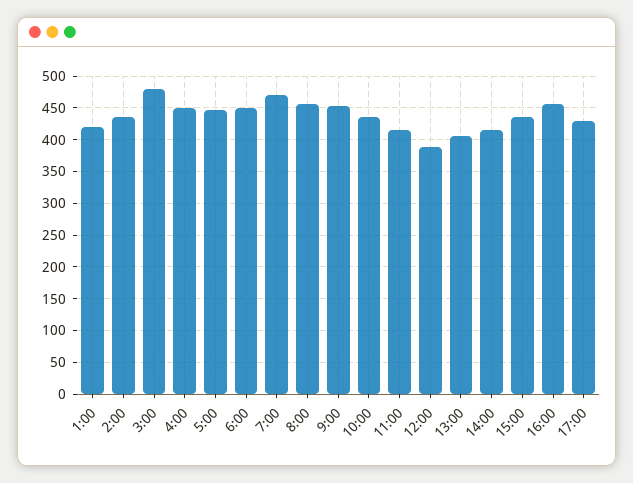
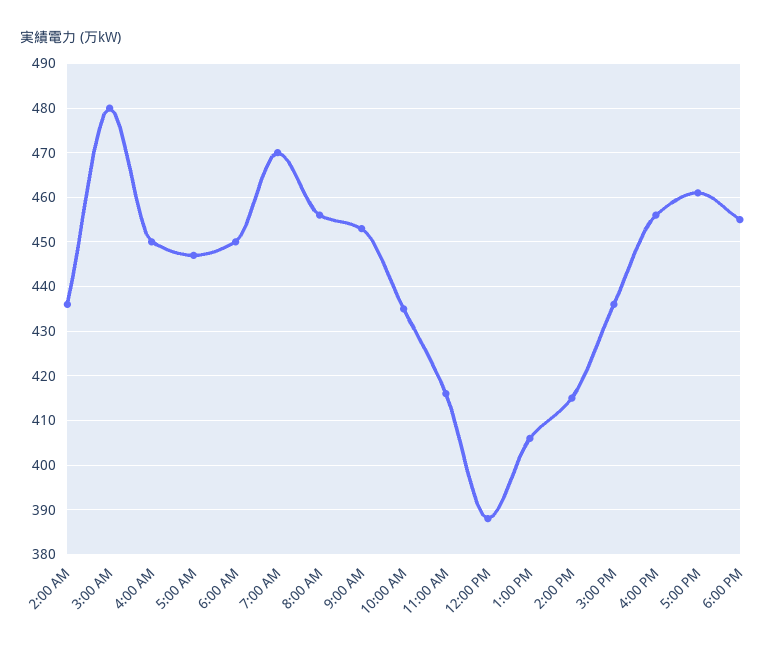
1:00: 420 -> none
17:00: 430 -> 460
6:00 PM: none -> 455

